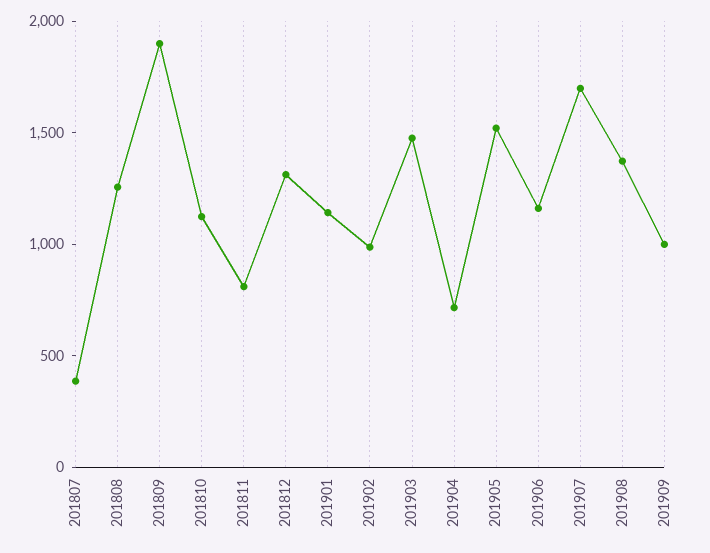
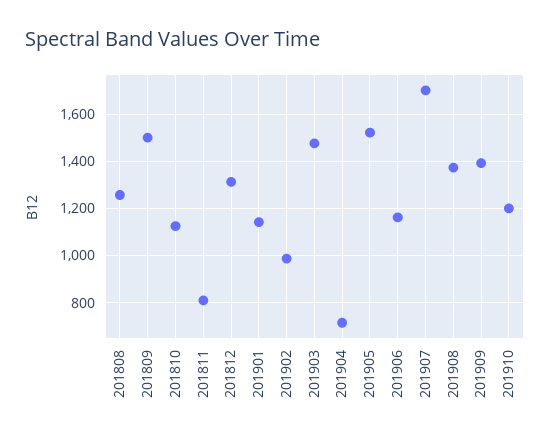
201807: 400 -> none
201809: 1900 -> 1500
201909: 1000 -> 1400
201910: none -> 1200

